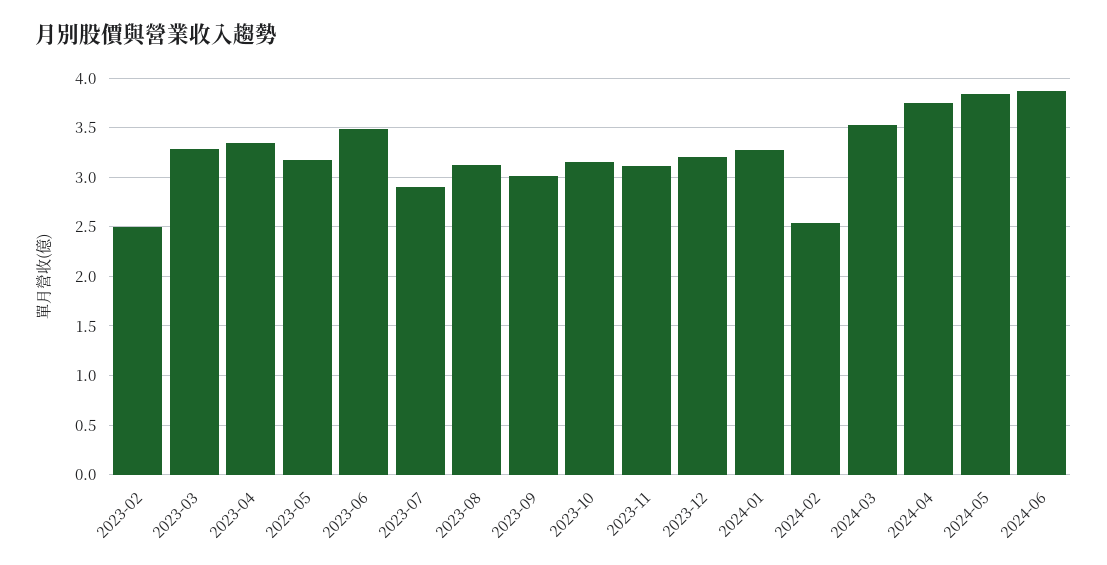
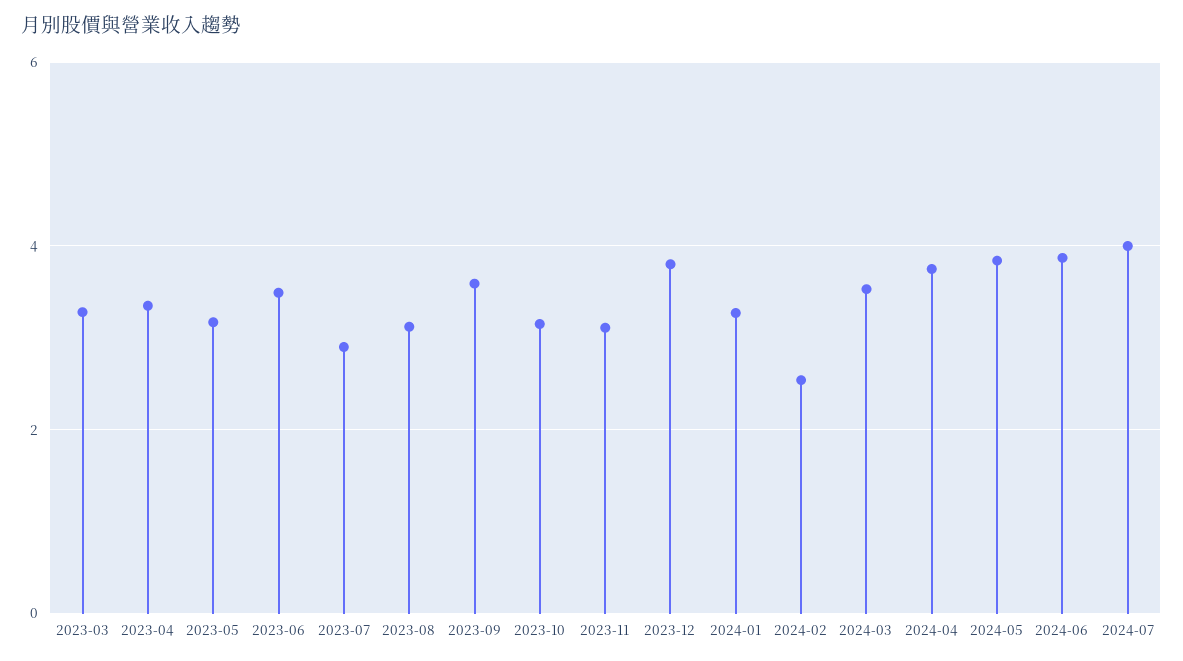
2023-02: 2.5 -> none
2023-09: 3 -> 3.6
2023-12: 3.2 -> 3.8
2024-07: none -> 4

